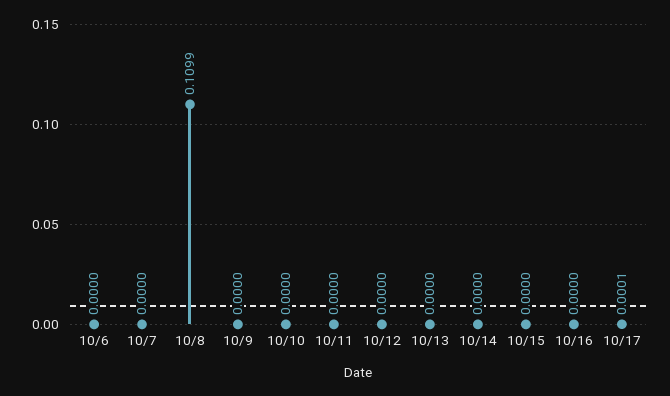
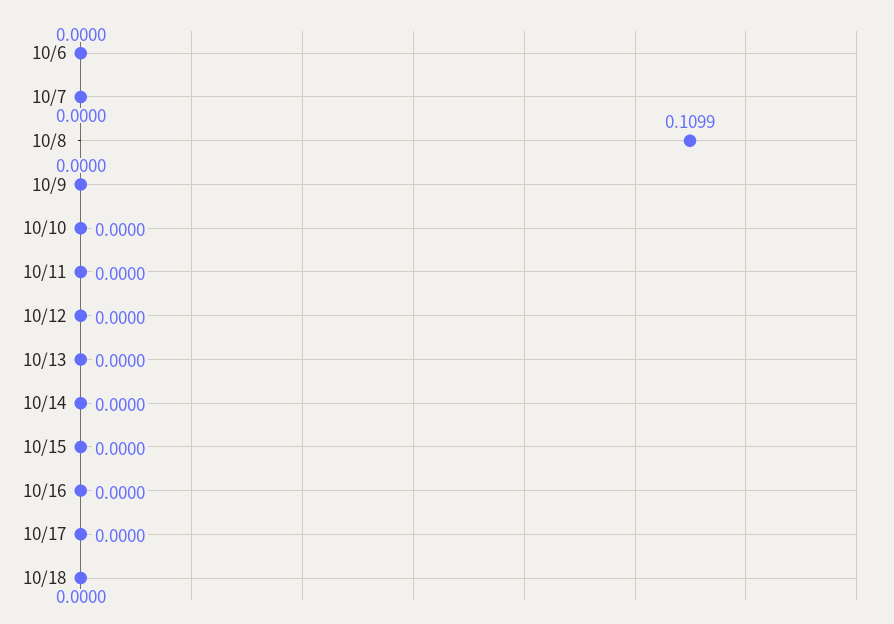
10/17: 0.0001 -> 0
10/18: none -> 0

